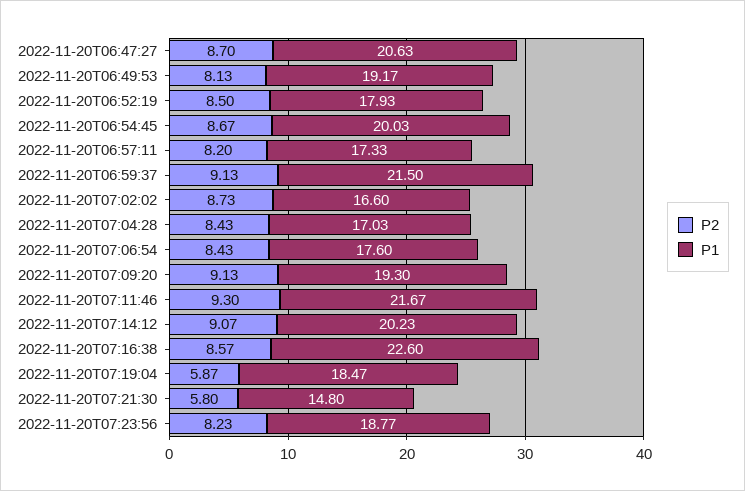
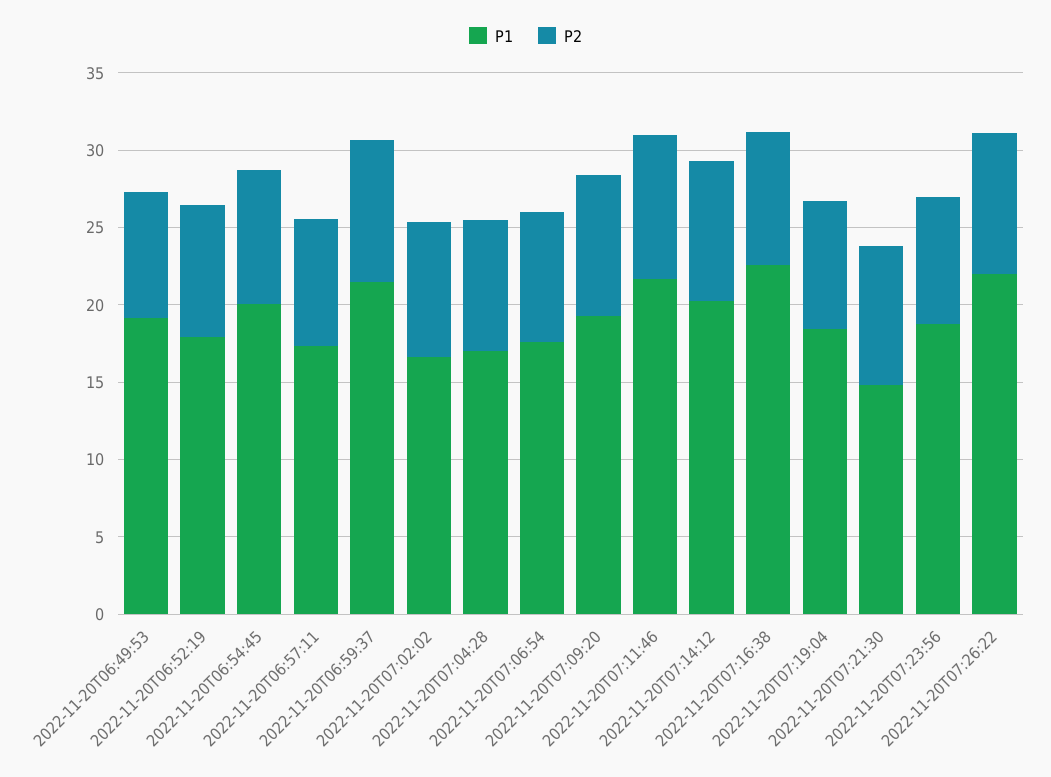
P2, 2022-11-20T06:47:27: 8.7 -> none
P1, 2022-11-20T06:47:27: 20.63 -> none
P2, 2022-11-20T07:19:04: 5.87 -> 8
P2, 2022-11-20T07:21:30: 5.8 -> 9
P1, 2022-11-20T07:26:22: none -> 22
P2, 2022-11-20T07:26:22: none -> 9

